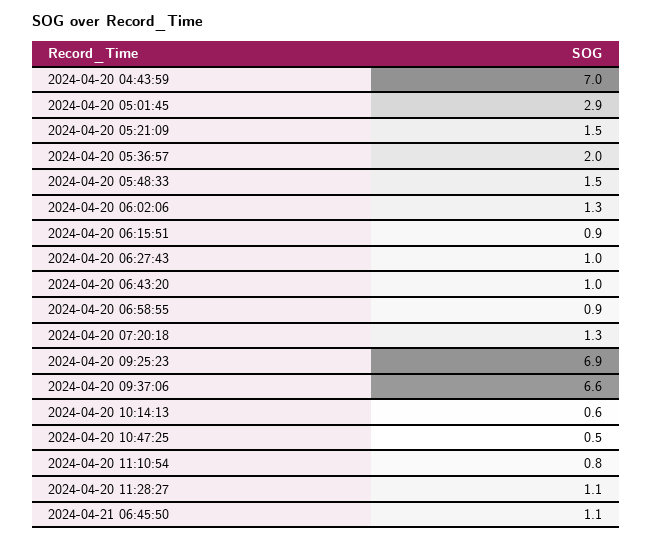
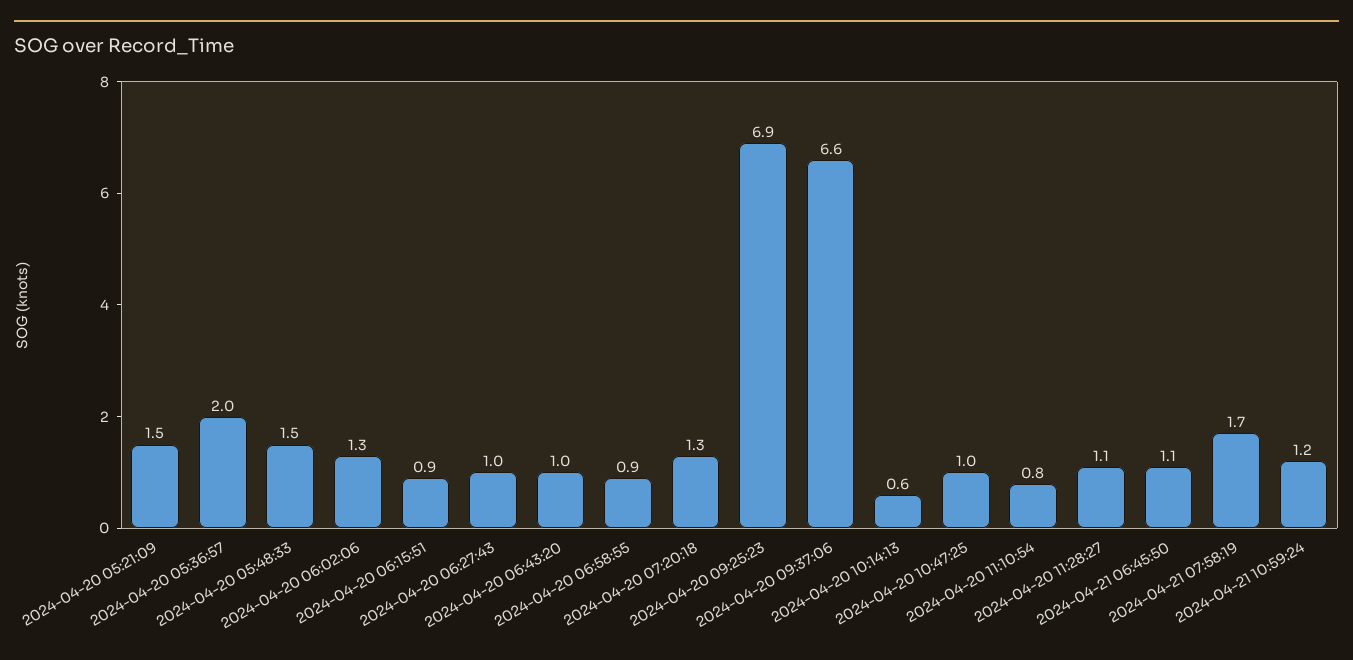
2024-04-20 04:43:59: 7 -> none
2024-04-20 05:01:45: 2.9 -> none
2024-04-20 10:47:25: 0.5 -> 1
2024-04-21 07:58:19: none -> 1.7
2024-04-21 10:59:24: none -> 1.2

